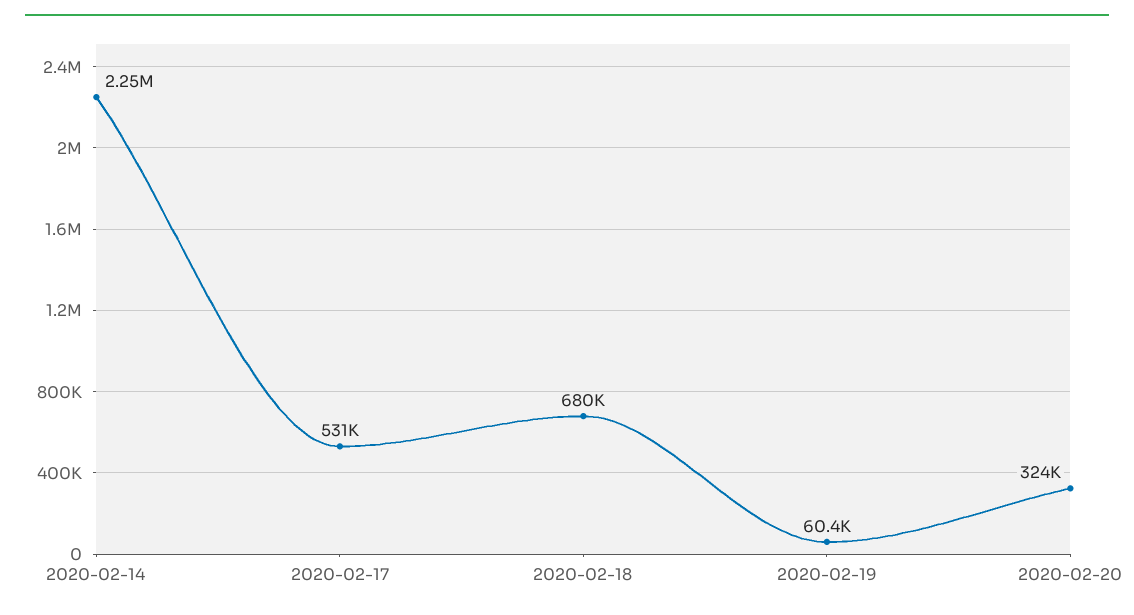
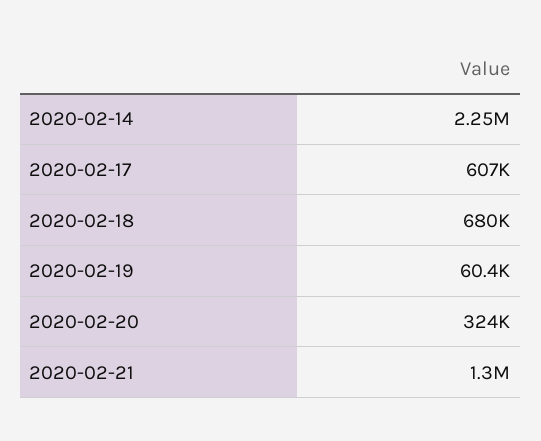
2020-02-17: 531000 -> 607000
2020-02-21: none -> 1300000

